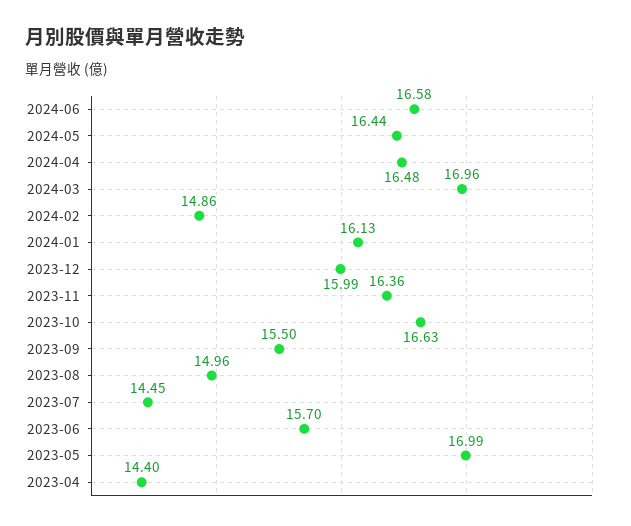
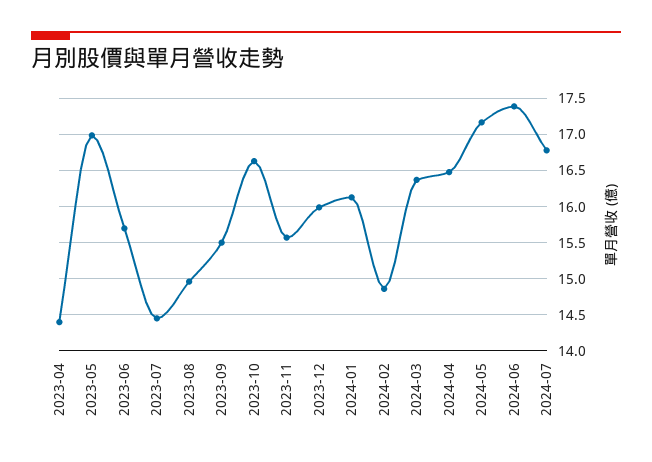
2024-06: 16.58 -> 17.4
2024-05: 16.44 -> 17.2
2024-03: 16.96 -> 16.4
2023-11: 16.36 -> 15.6
2024-07: none -> 16.8

